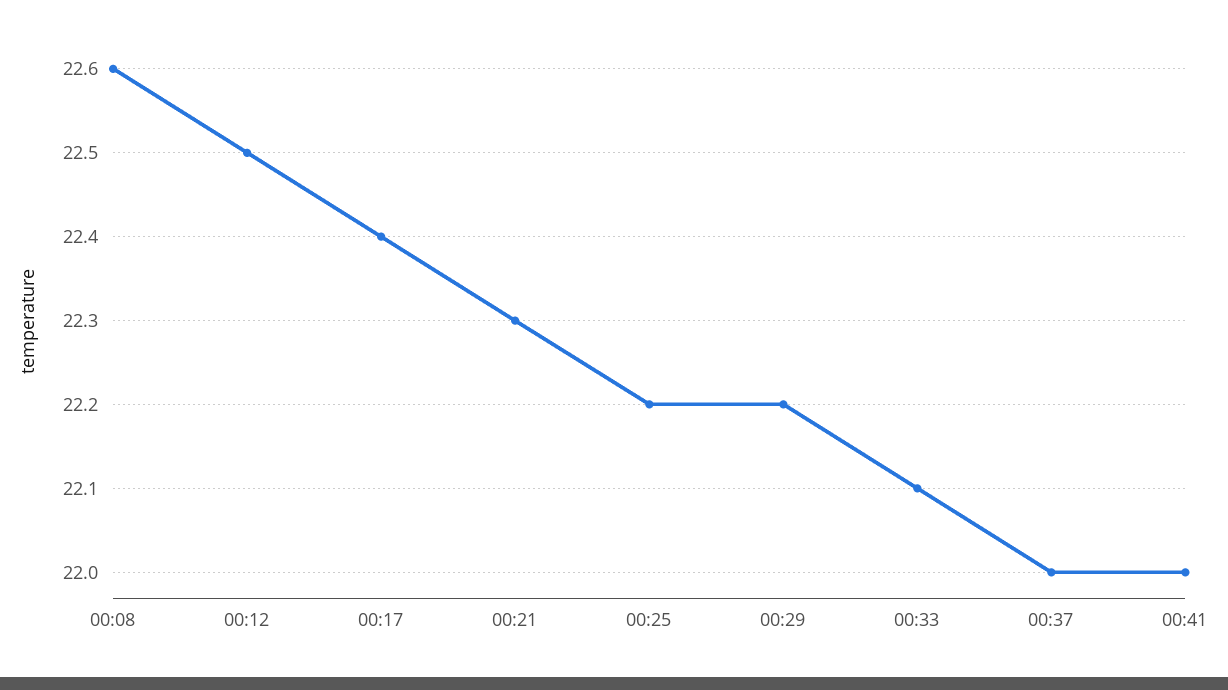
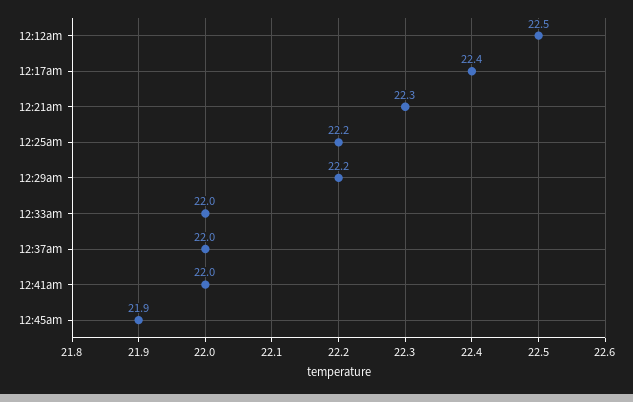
00:08: 22.6 -> none
00:33: 22.1 -> 22
12:45am: none -> 21.9

